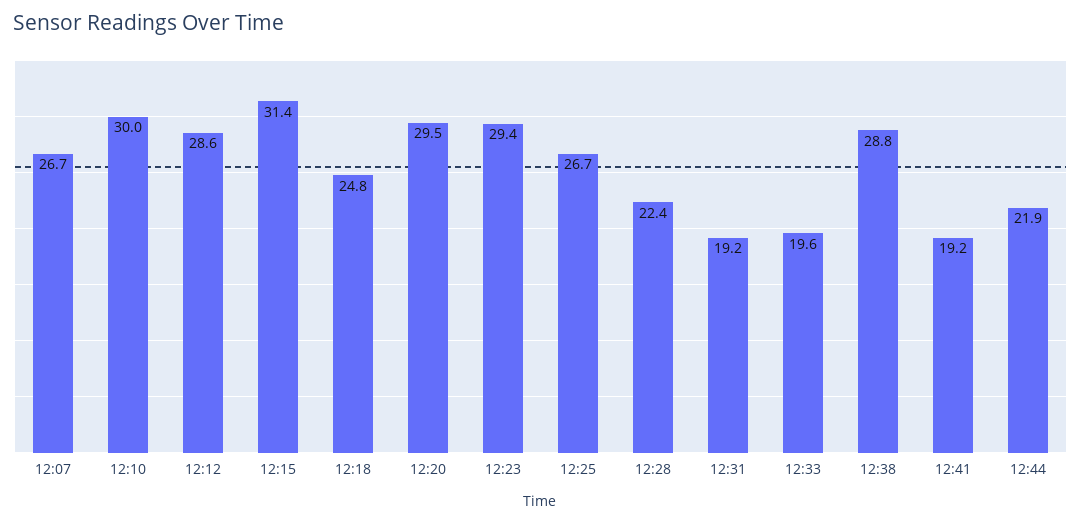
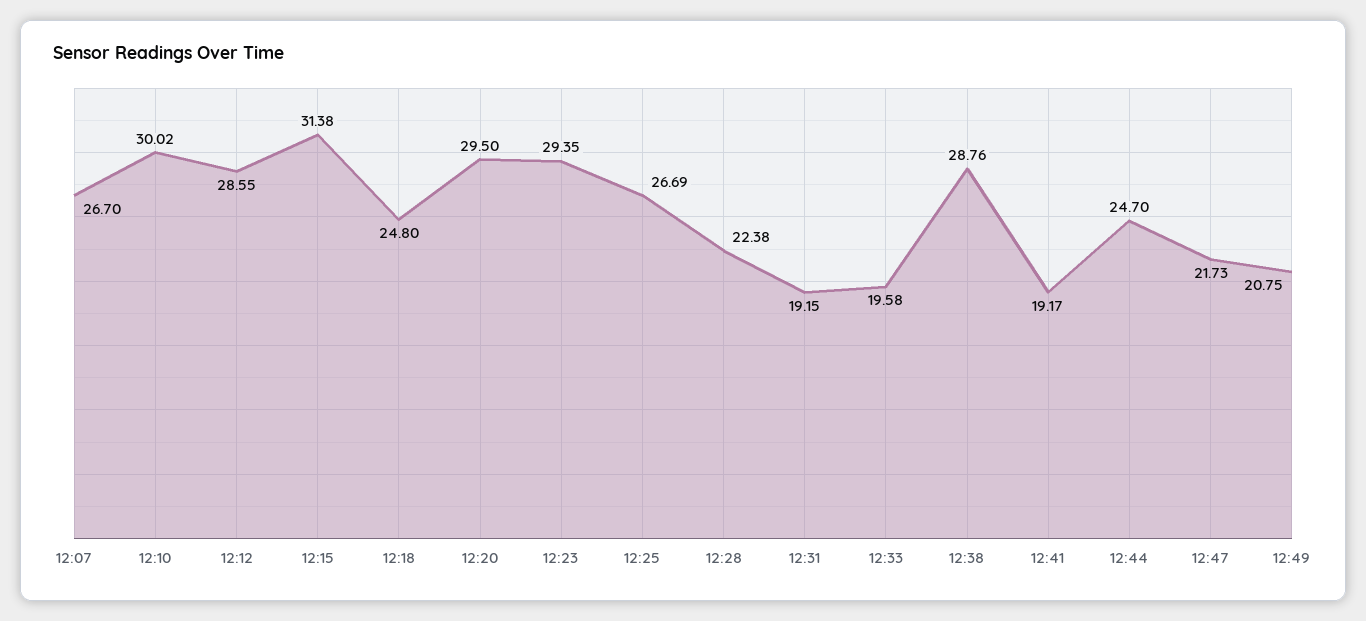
12:44: 21.9 -> 24.7
12:47: none -> 21.73
12:49: none -> 20.75

